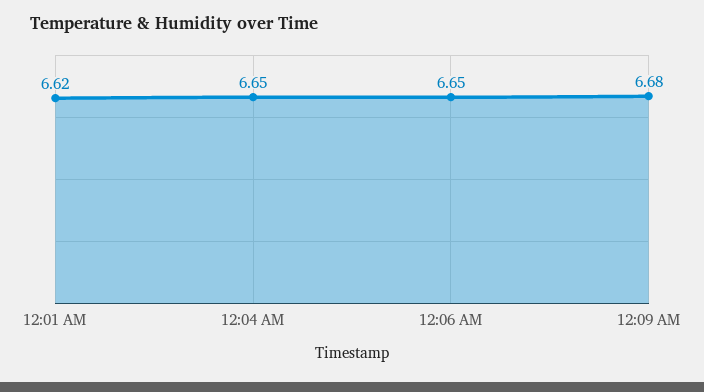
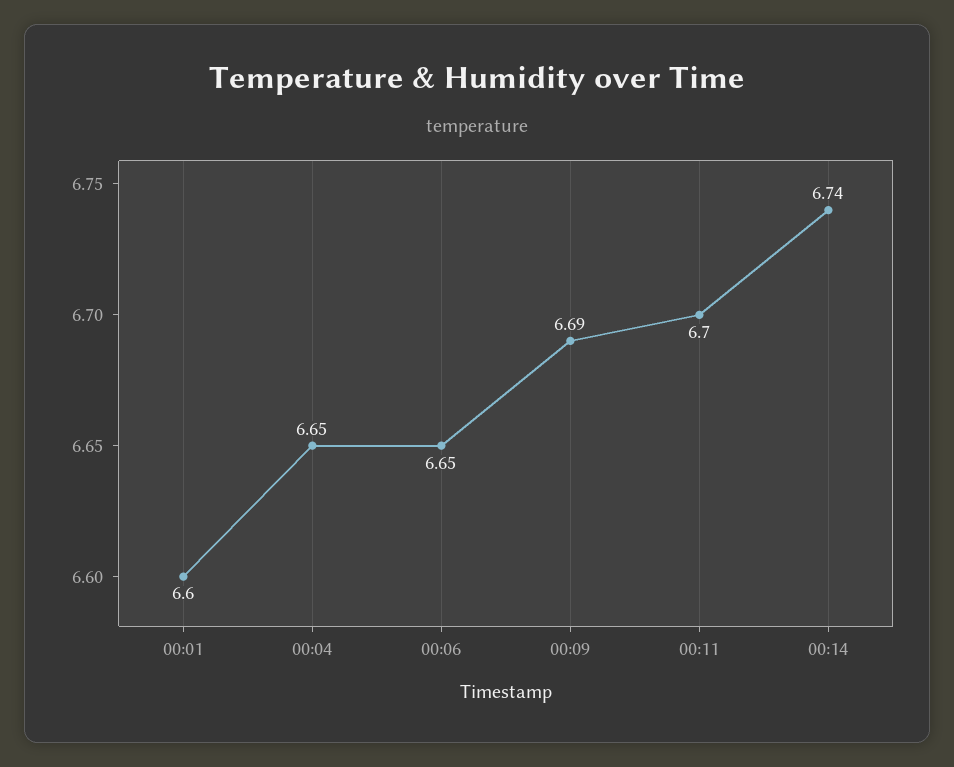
12:01 AM: 6.62 -> 6.6
12:09 AM: 6.68 -> 6.69
00:11: none -> 6.7
00:14: none -> 6.74

